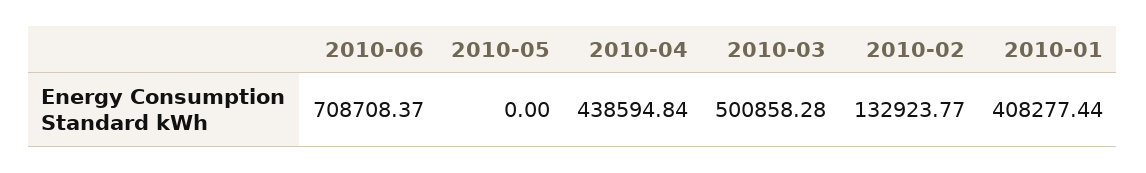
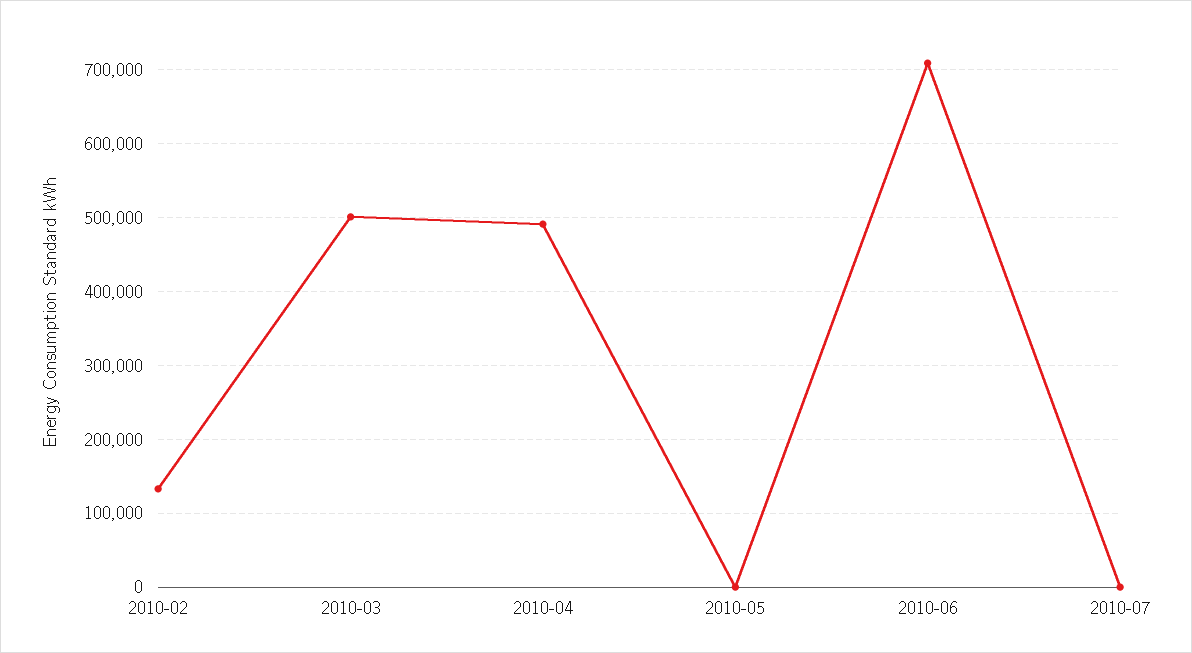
2010-04: 438594.84 -> 490000
2010-01: 408277.44 -> none
2010-07: none -> 0

